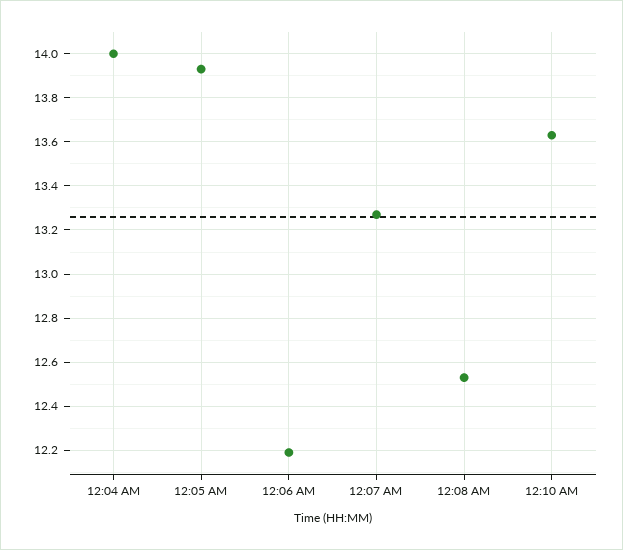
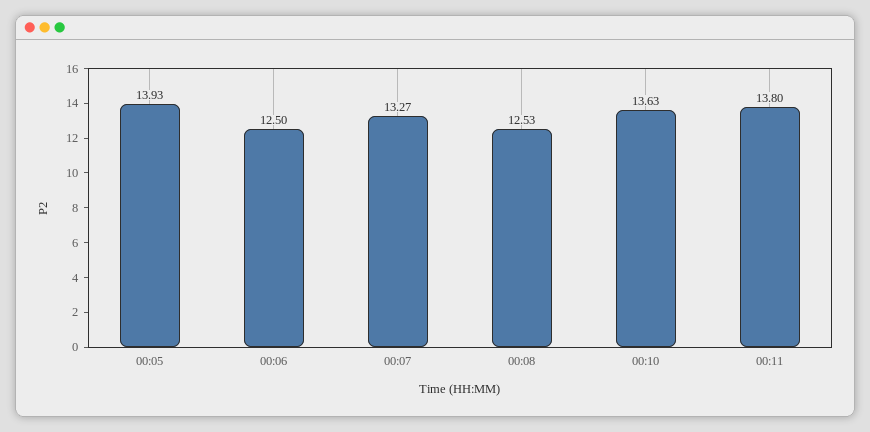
12:04 AM: 14 -> none
12:06 AM: 12.2 -> 12.5
00:11: none -> 13.8

